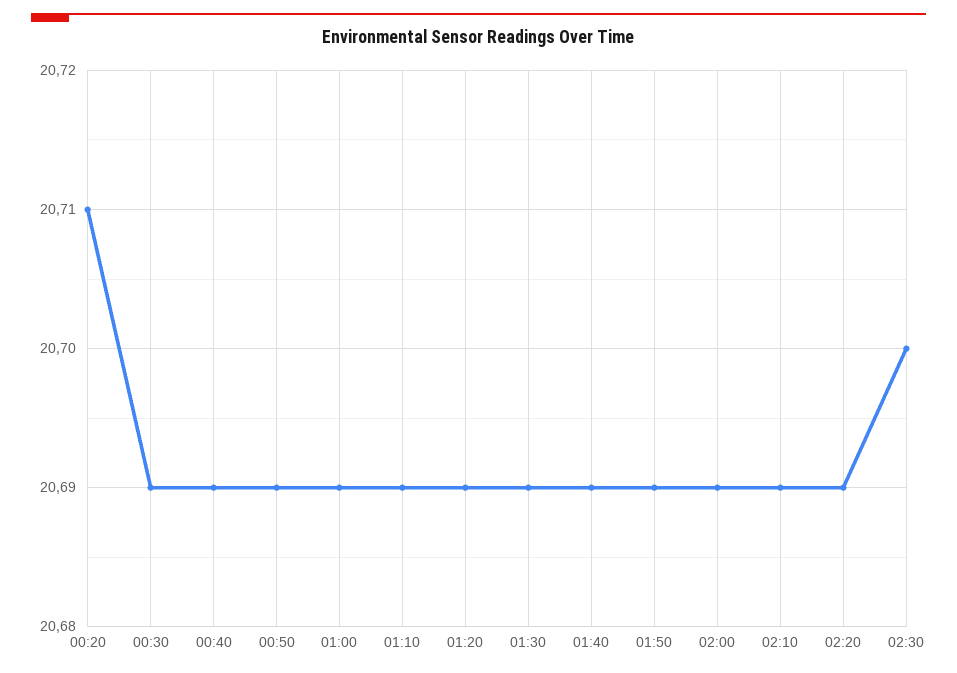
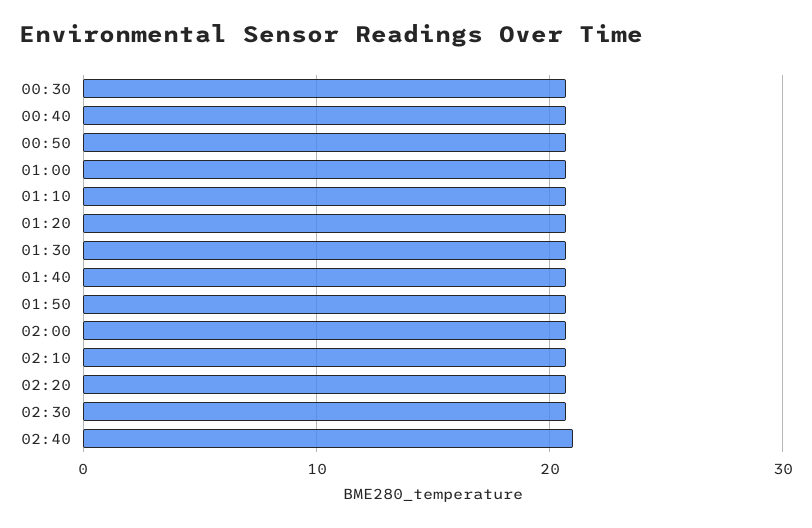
00:20: 20.71 -> none
02:40: none -> 21

